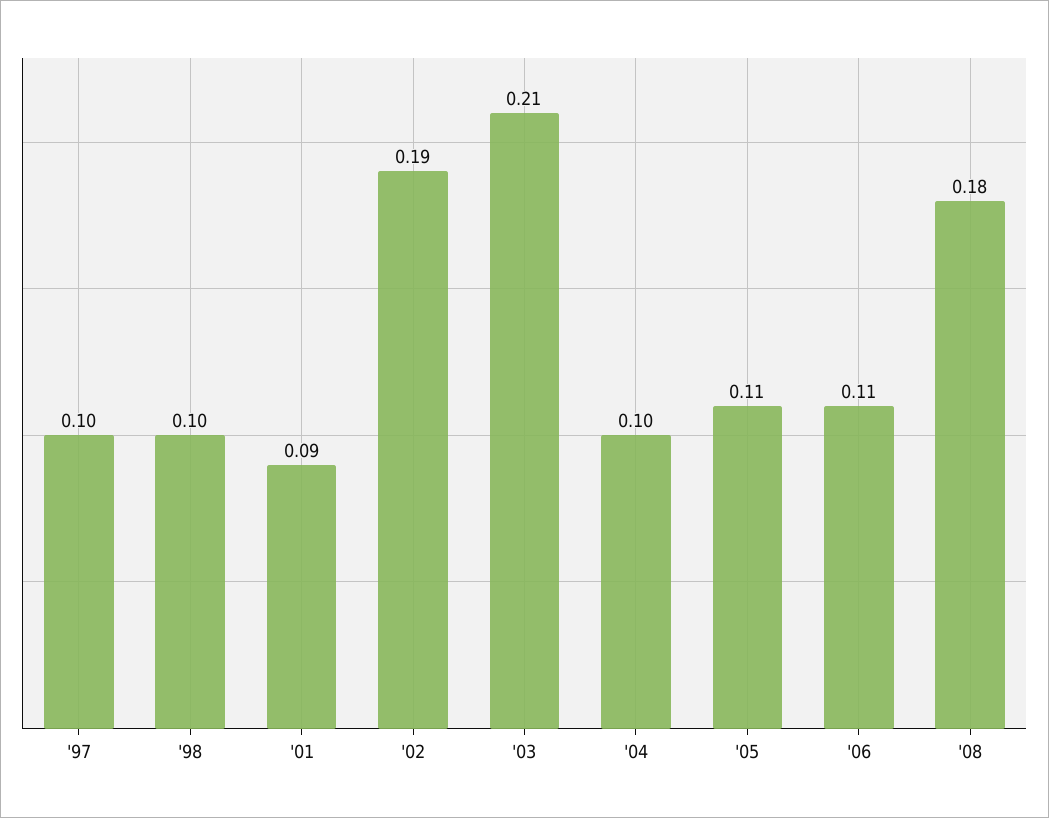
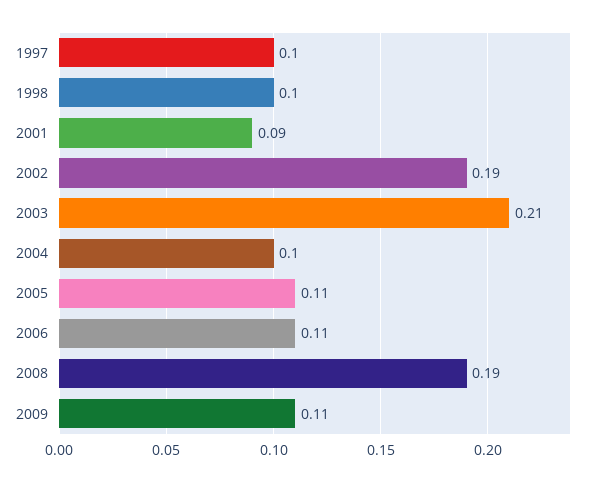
'08: 0.18 -> 0.19
2009: none -> 0.11

